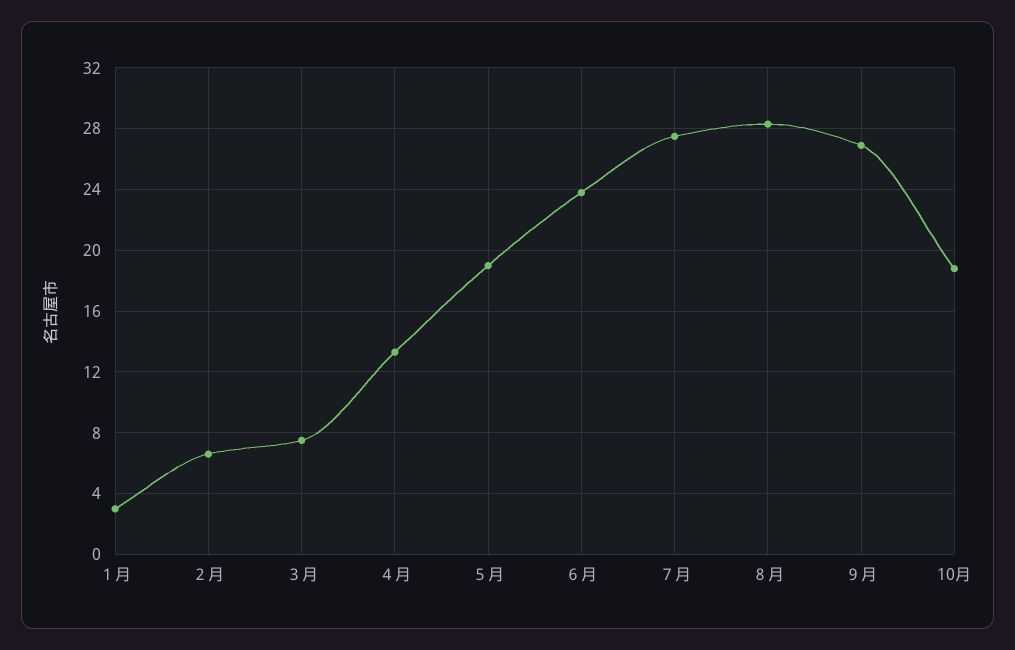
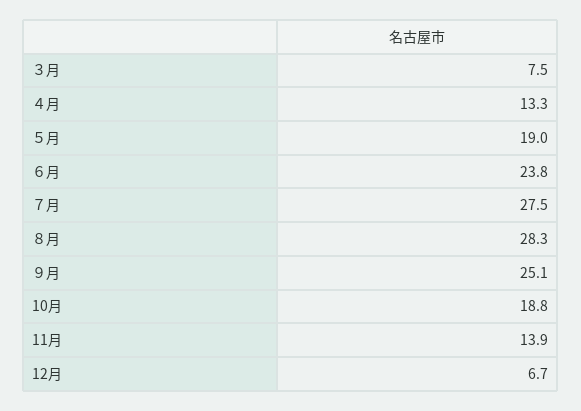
１月: 3 -> none
２月: 6.5 -> none
９月: 27 -> 25.1
11月: none -> 13.9
12月: none -> 6.7

